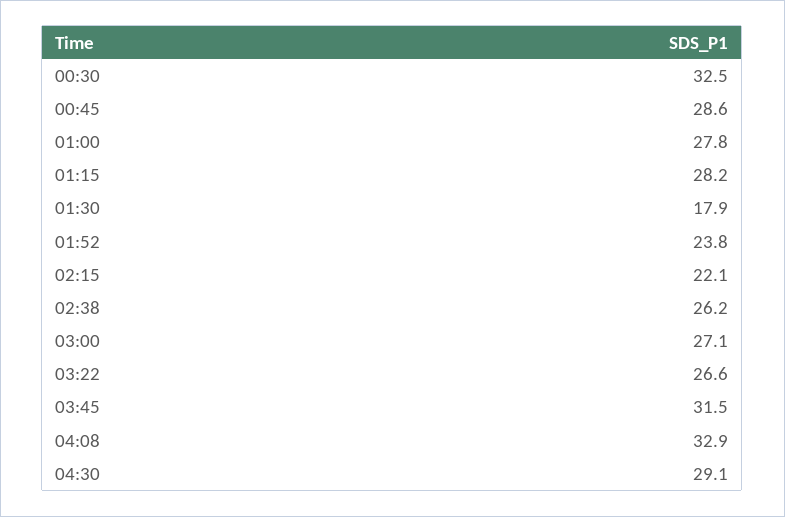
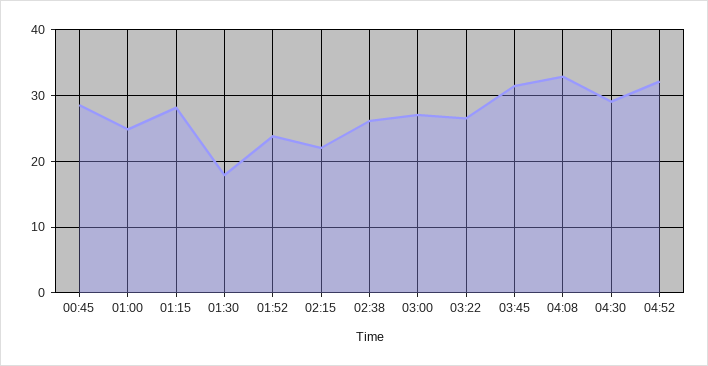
00:30: 32.5 -> none
01:00: 27.8 -> 25
04:52: none -> 32

